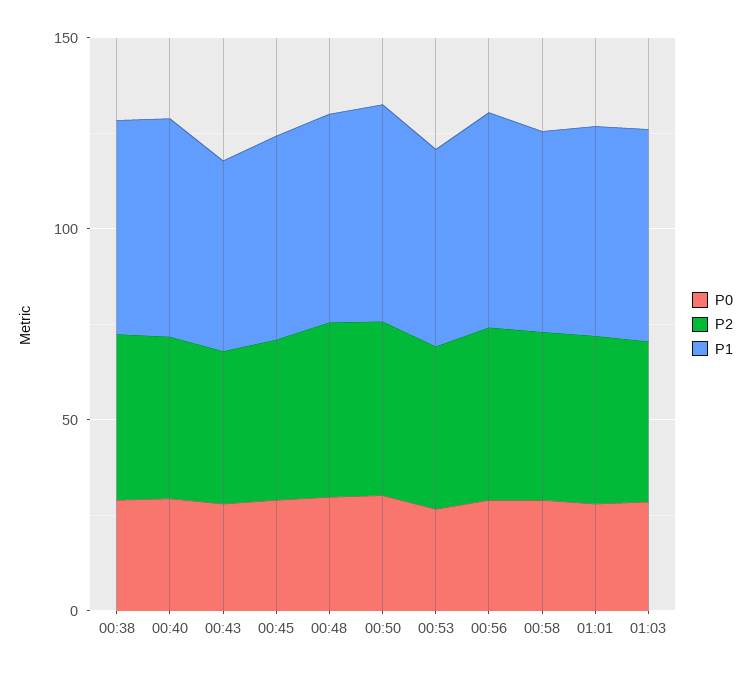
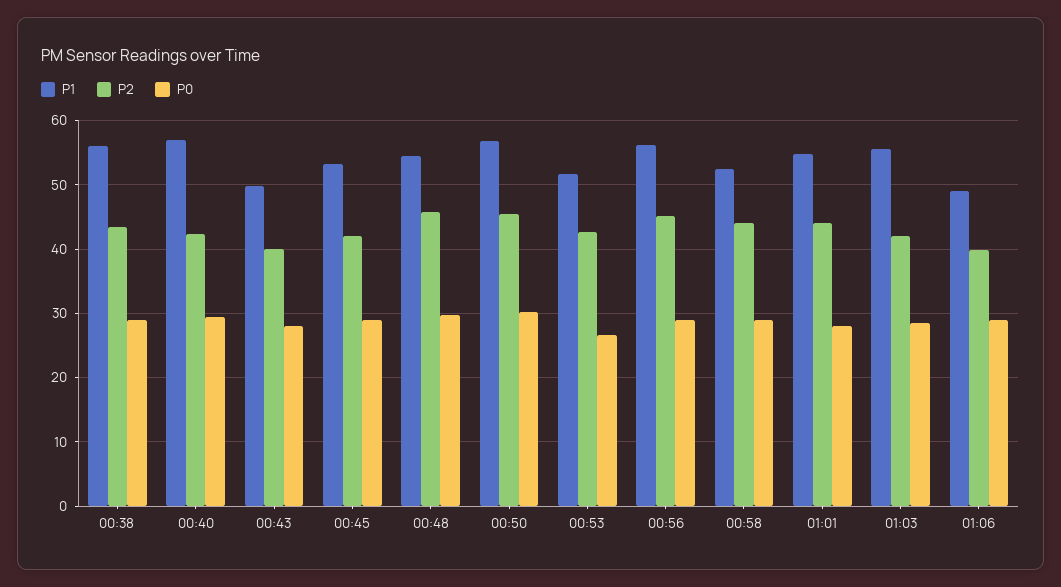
P1, 01:06: none -> 49
P2, 01:06: none -> 40
P0, 01:06: none -> 29

